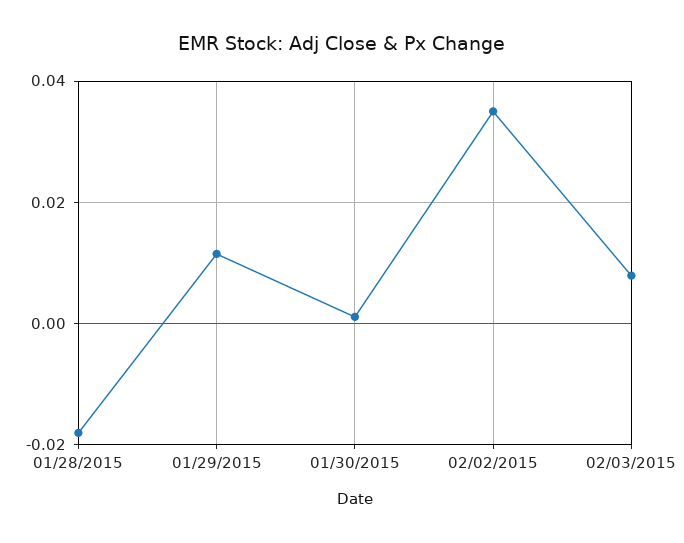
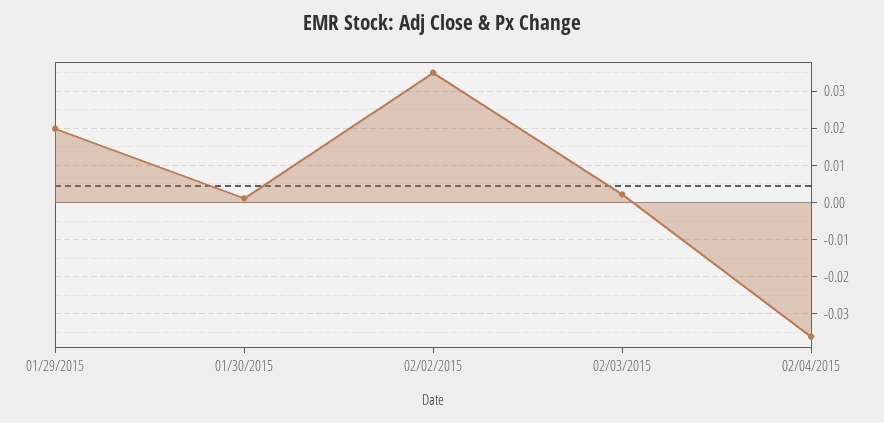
01/28/2015: -0.018 -> none
01/29/2015: 0.012 -> 0.02
02/03/2015: 0.008 -> 0.002
02/04/2015: none -> -0.036

